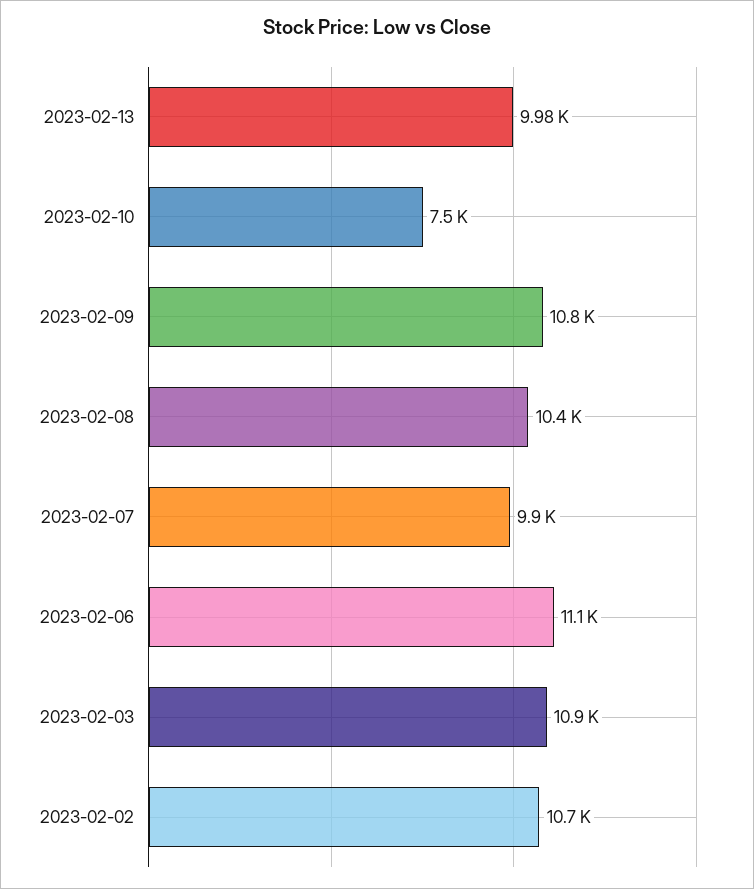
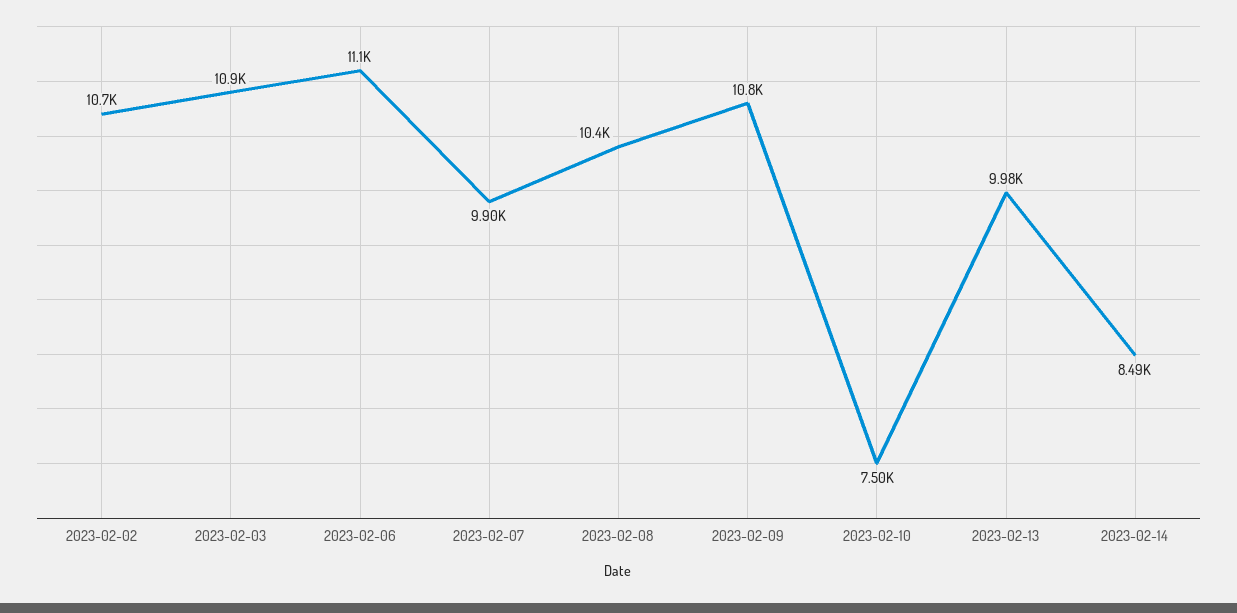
2023-02-14: none -> 8490

